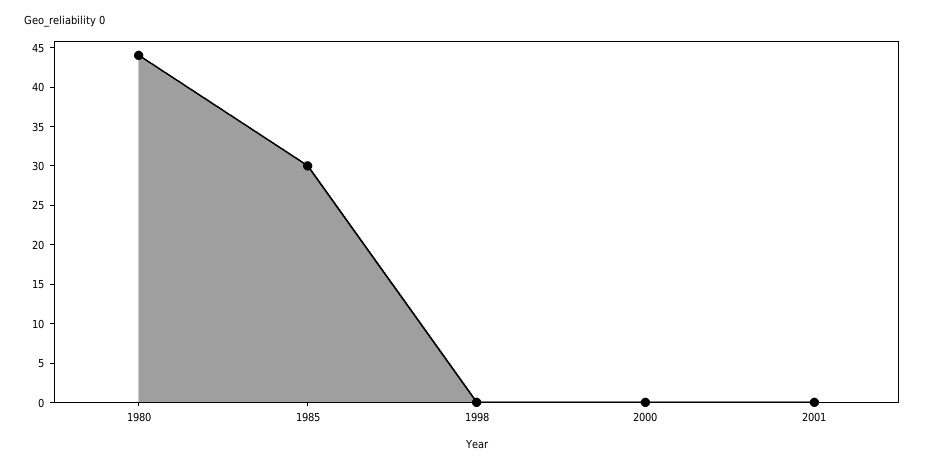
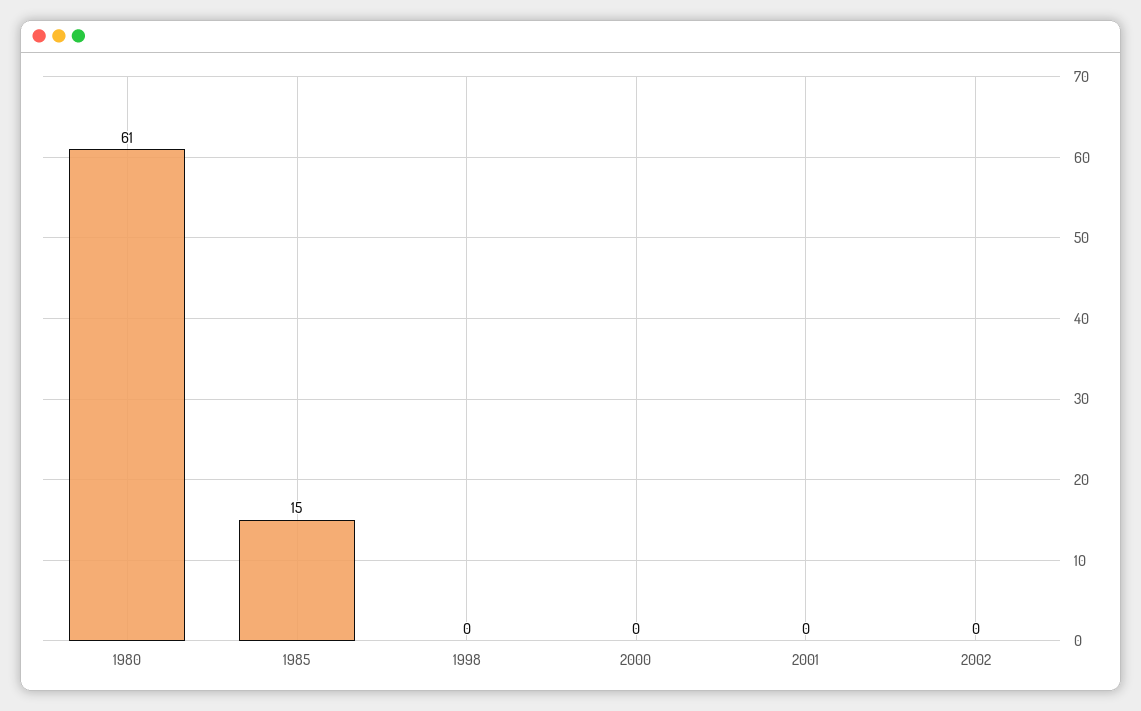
1980: 45 -> 61
1985: 30 -> 15
2002: none -> 0

